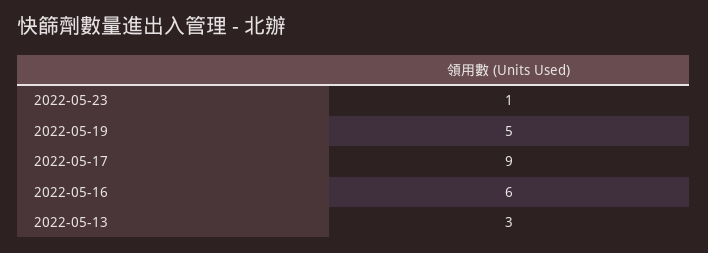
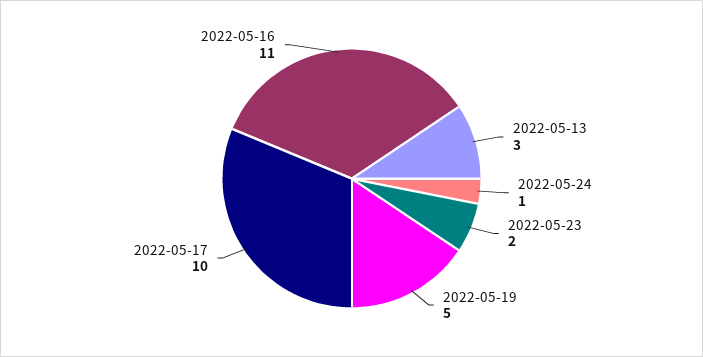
2022-05-23: 1 -> 2
2022-05-17: 9 -> 10
2022-05-16: 6 -> 11
2022-05-24: none -> 1

